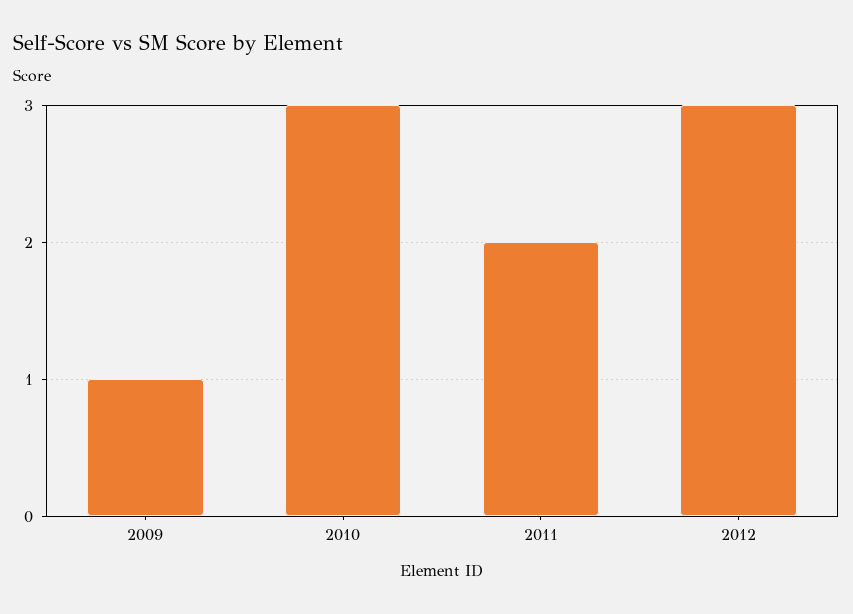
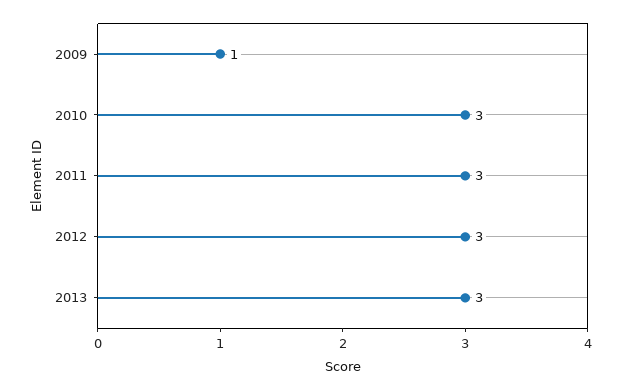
2011: 2 -> 3
2013: none -> 3

